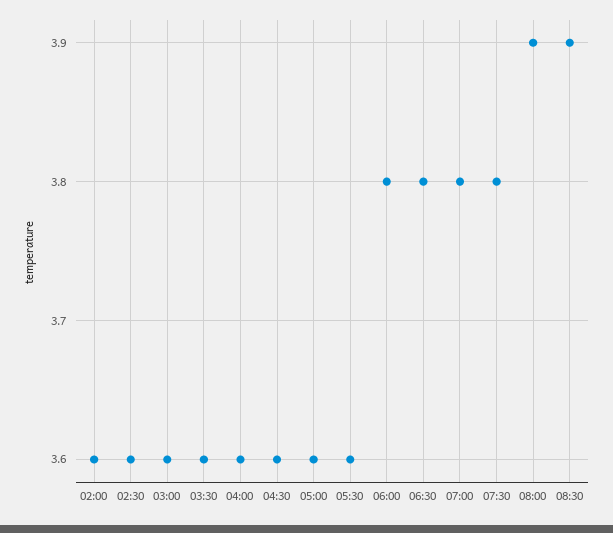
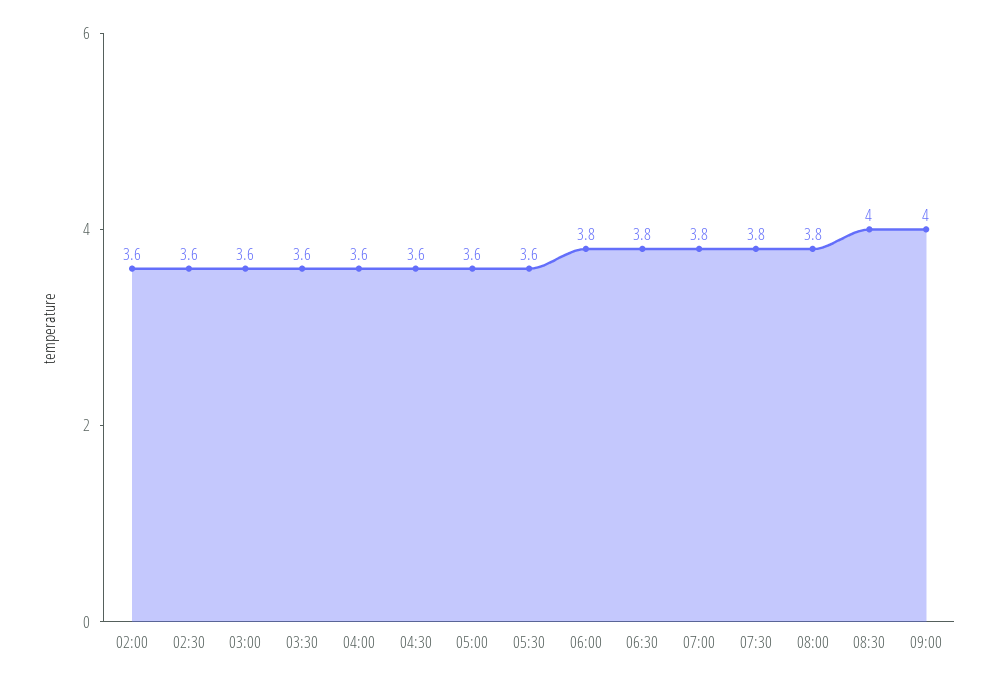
08:00: 3.9 -> 3.8
08:30: 3.9 -> 4
09:00: none -> 4

